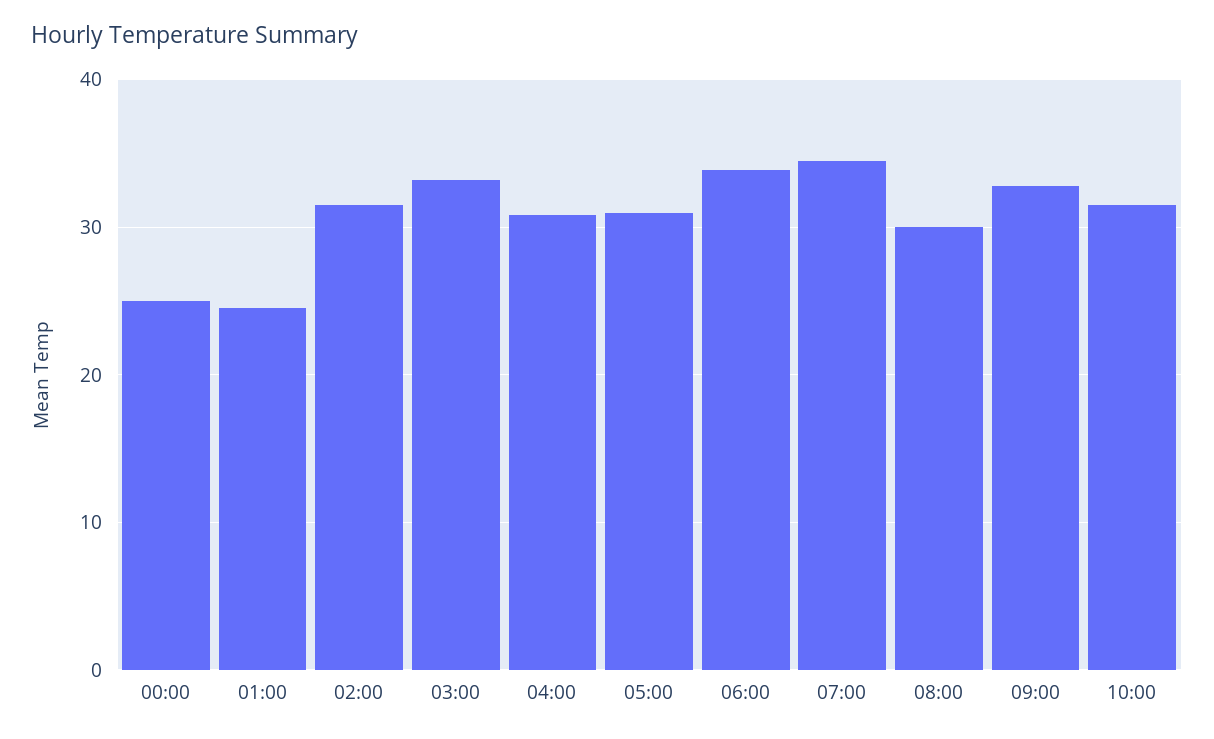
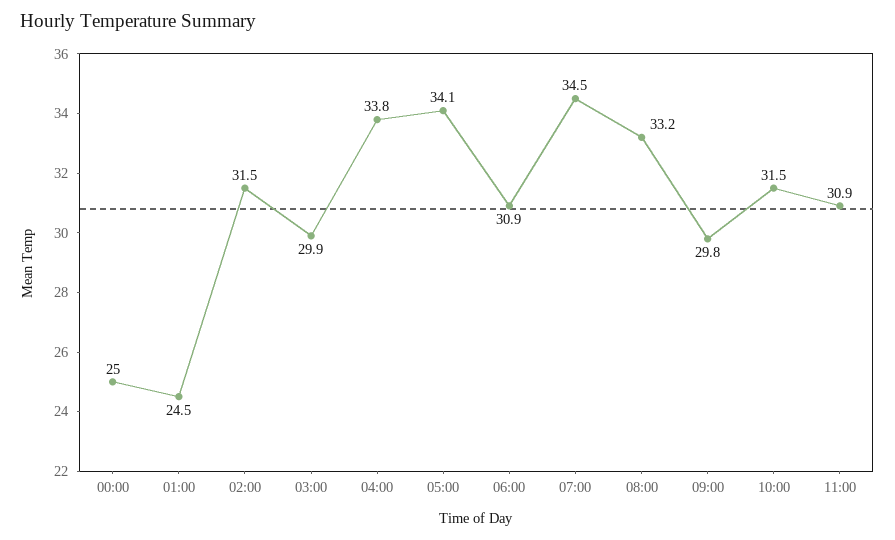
03:00: 33 -> 29.9
04:00: 31 -> 33.8
05:00: 31 -> 34.1
06:00: 34 -> 30.9
08:00: 30 -> 33.2
09:00: 33 -> 29.8
11:00: none -> 30.9

